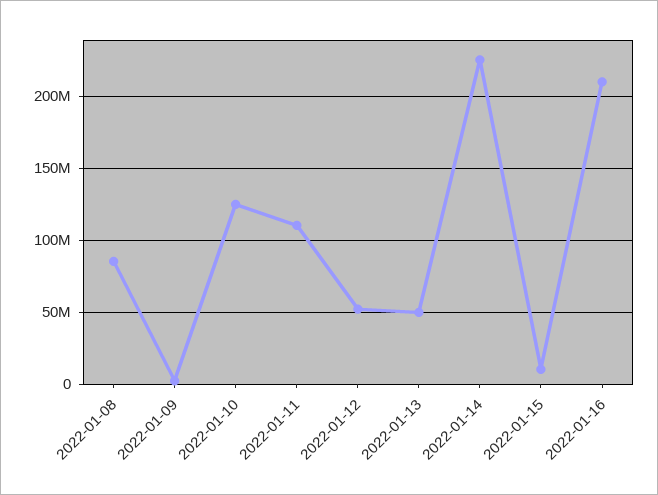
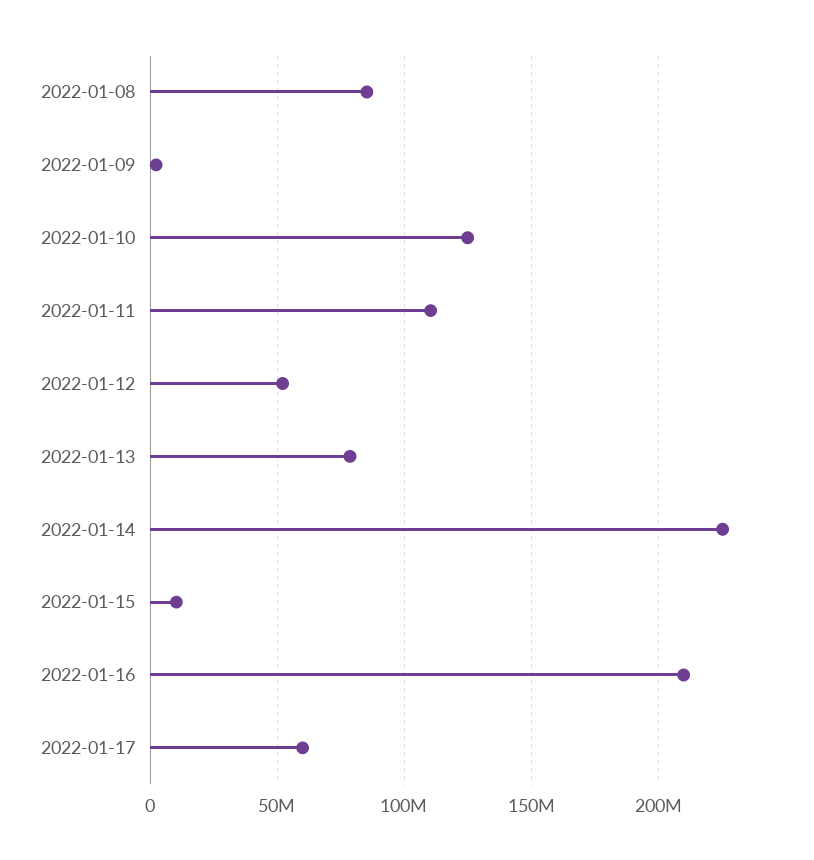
2022-01-13: 50000000 -> 80000000
2022-01-17: none -> 60000000

